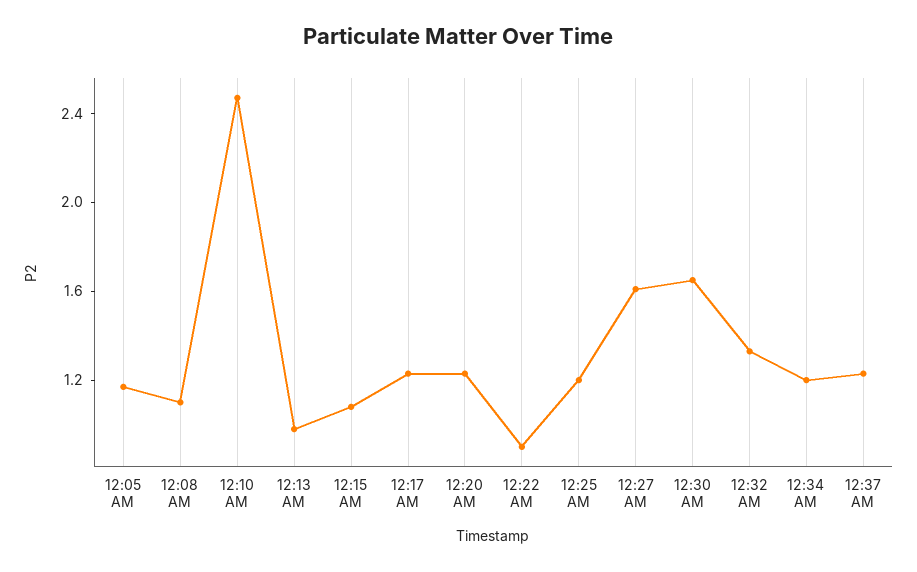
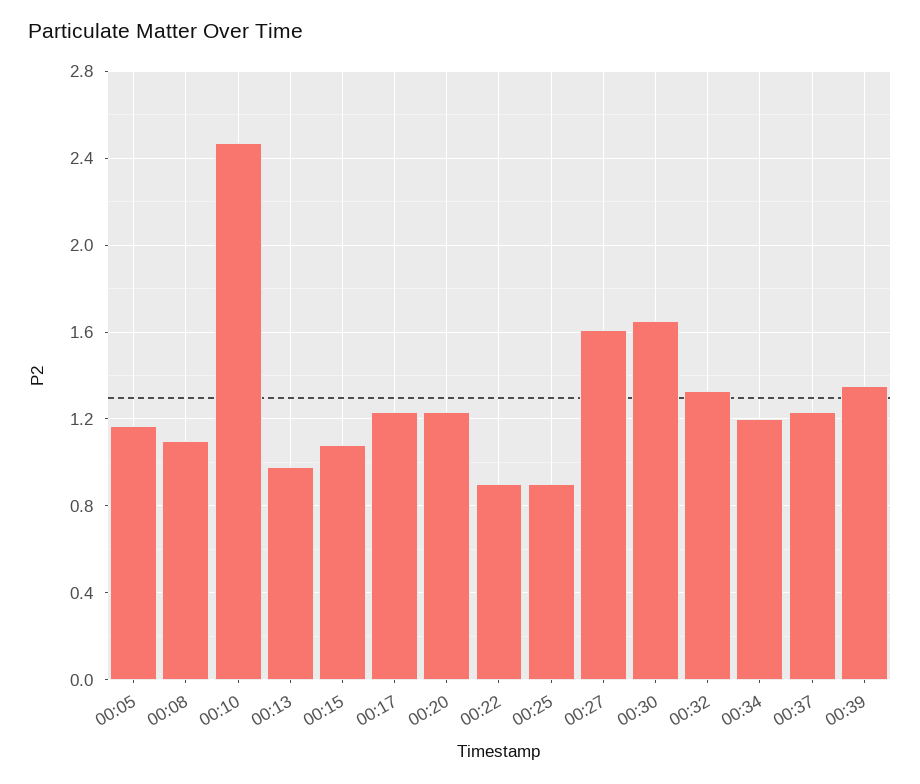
12:25 AM: 1.2 -> 0.9
00:39: none -> 1.35

